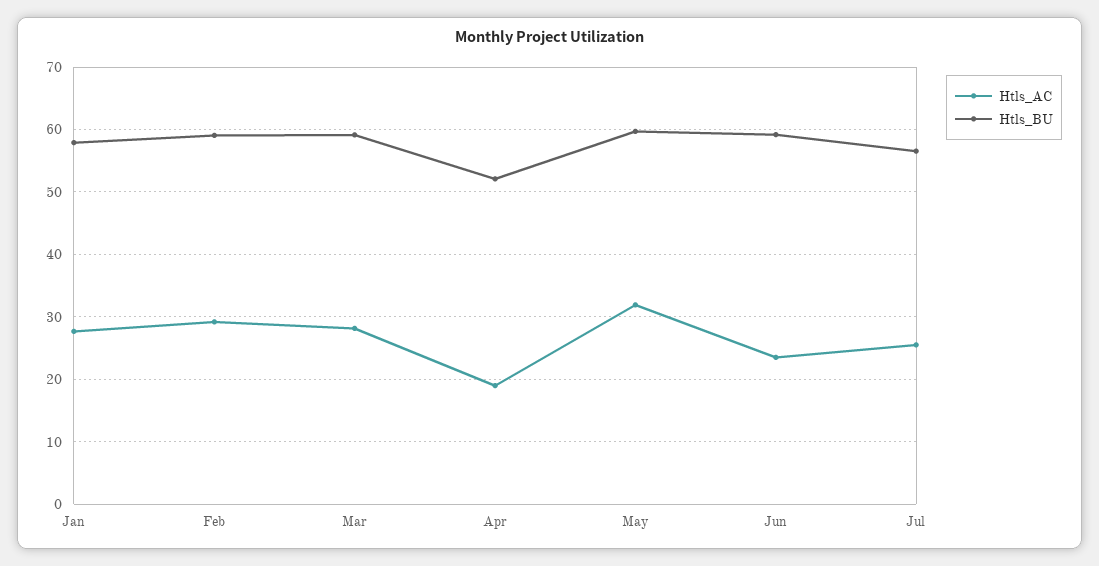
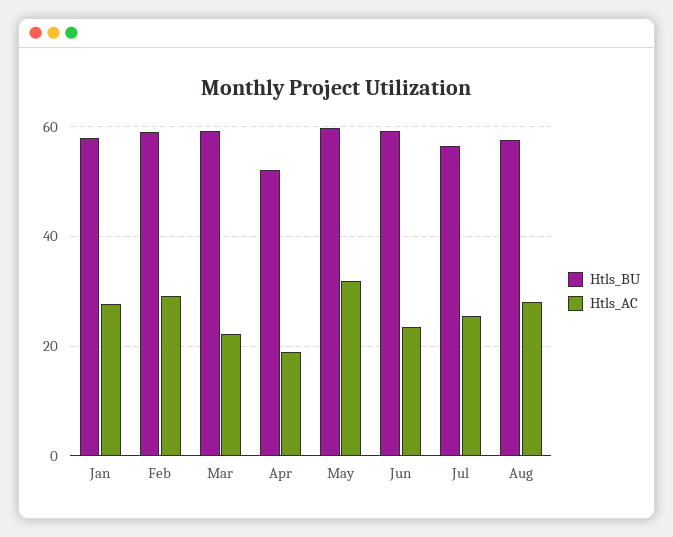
Htls_AC, Mar: 28 -> 22
Htls_BU, Aug: none -> 58
Htls_AC, Aug: none -> 28

